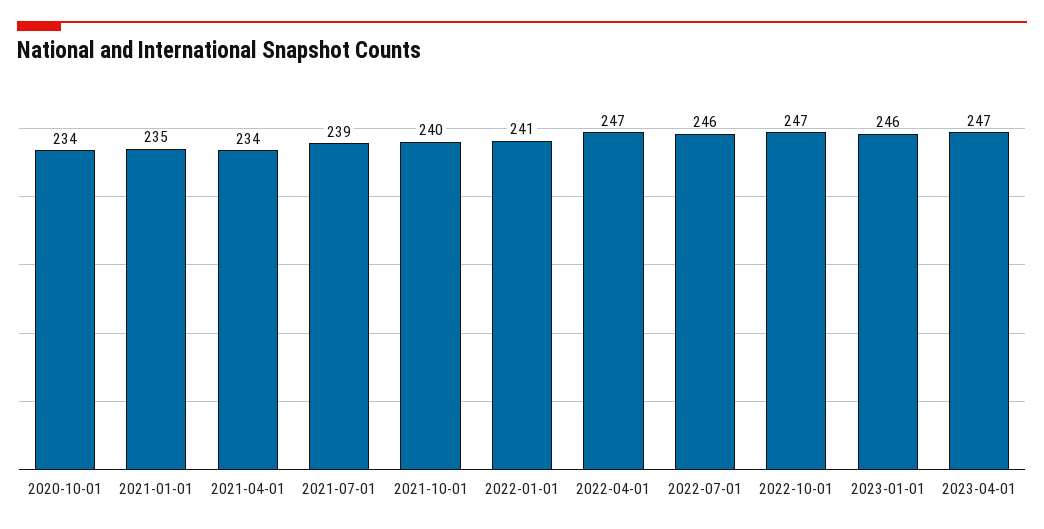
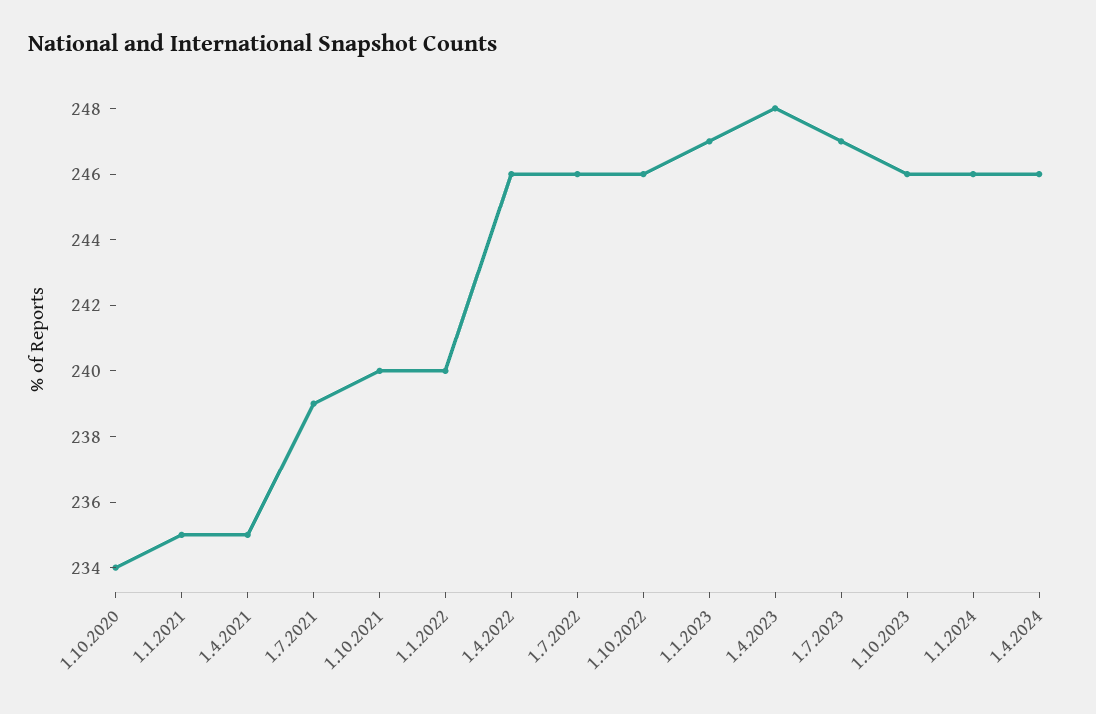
2021-04-01: 234 -> 235
2022-01-01: 241 -> 240
2022-04-01: 247 -> 246
2022-10-01: 247 -> 246
2023-01-01: 246 -> 247
2023-04-01: 247 -> 248
1.7.2023: none -> 247
1.10.2023: none -> 246
1.1.2024: none -> 246
1.4.2024: none -> 246

